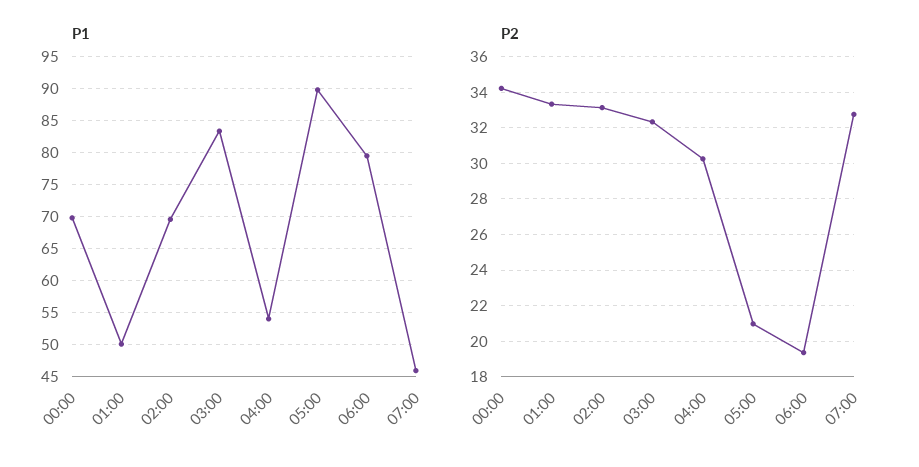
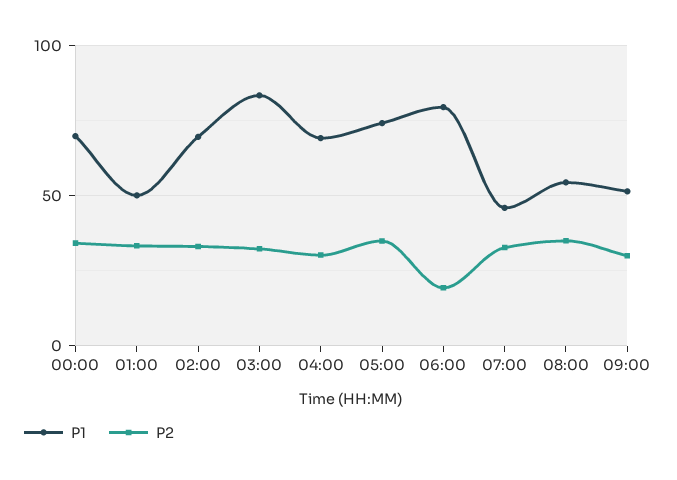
P1, 04:00: 54 -> 70
P1, 05:00: 90 -> 75
P2, 05:00: 21 -> 35
P1, 08:00: none -> 55
P2, 08:00: none -> 35
P1, 09:00: none -> 50
P2, 09:00: none -> 30

